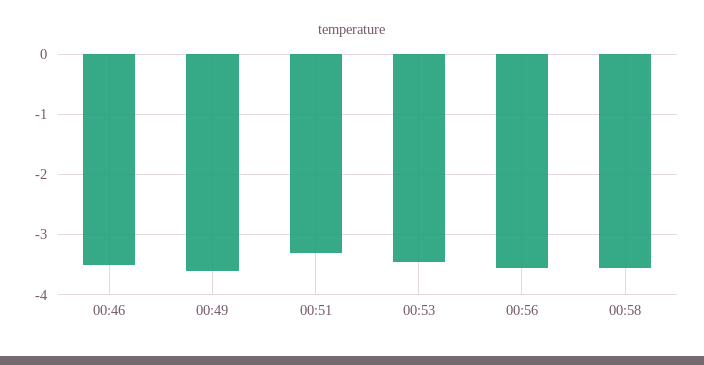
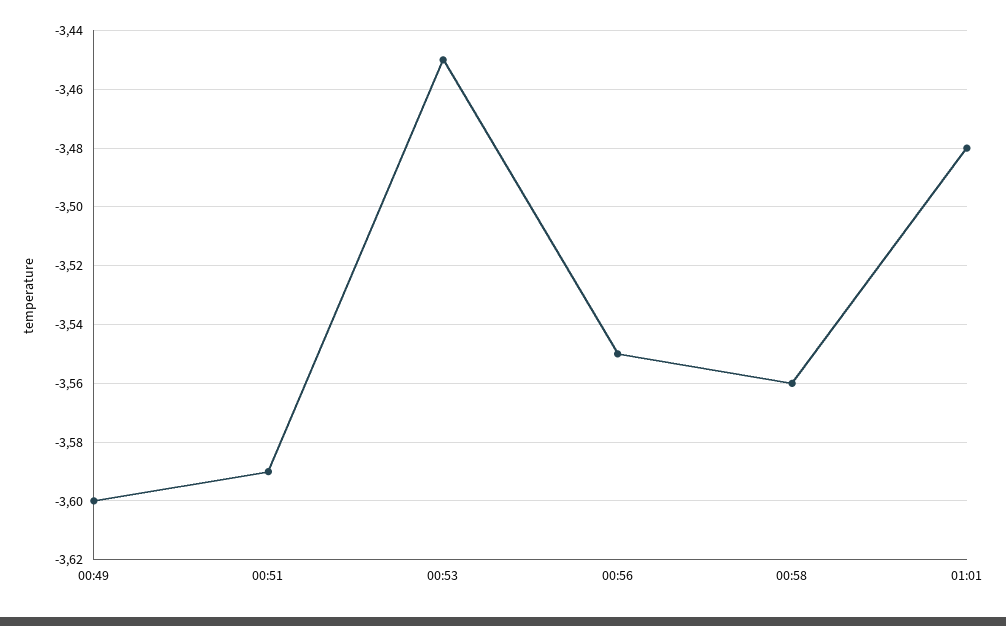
00:46: -3.5 -> none
00:51: -3.3 -> -3.59
01:01: none -> -3.48

